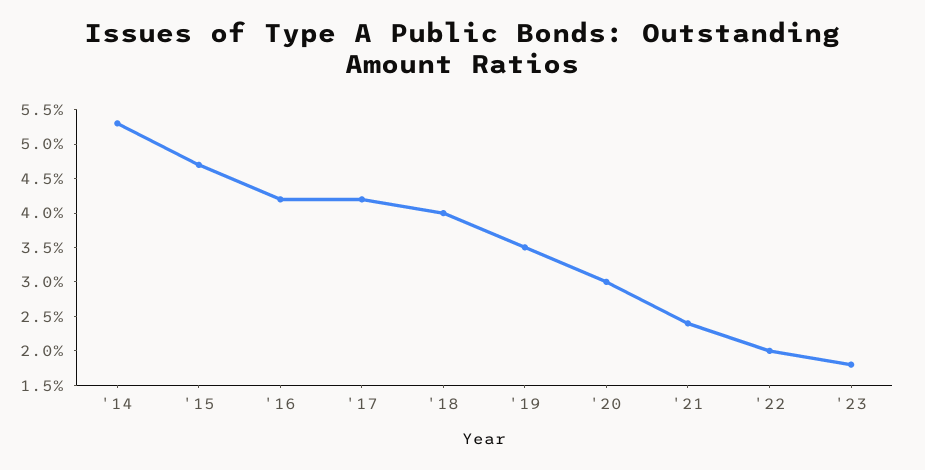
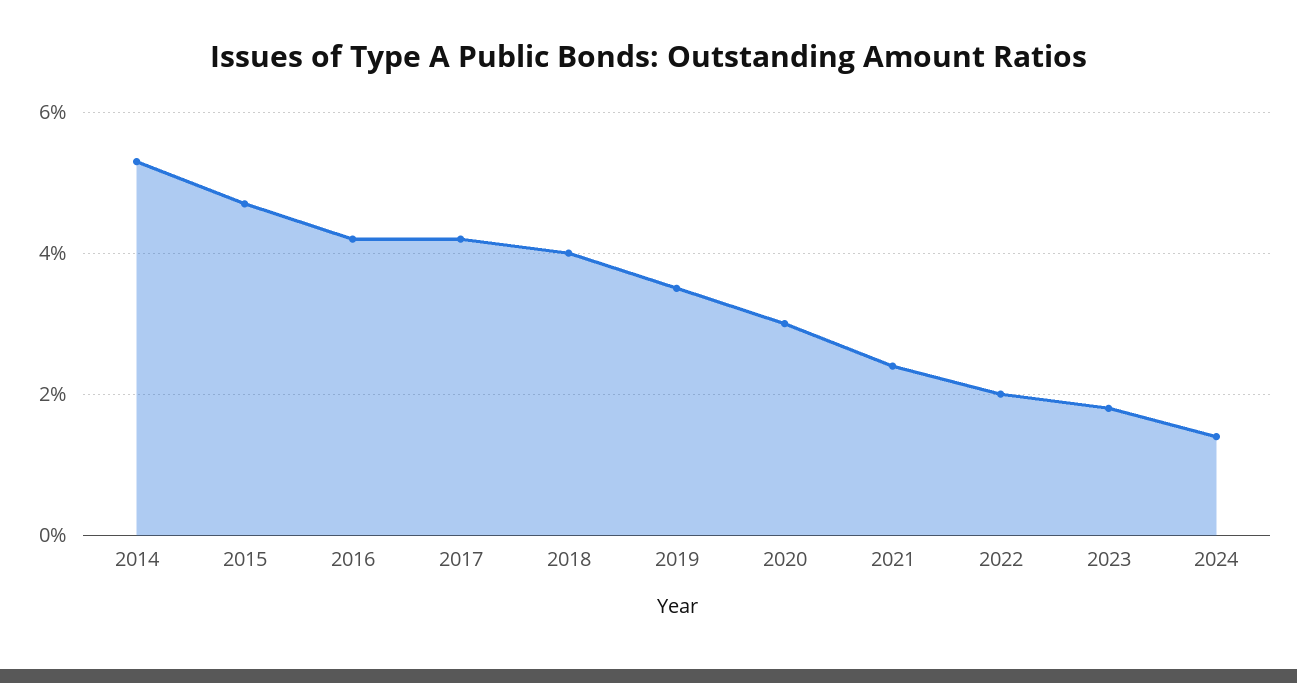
2024: none -> 1.5

